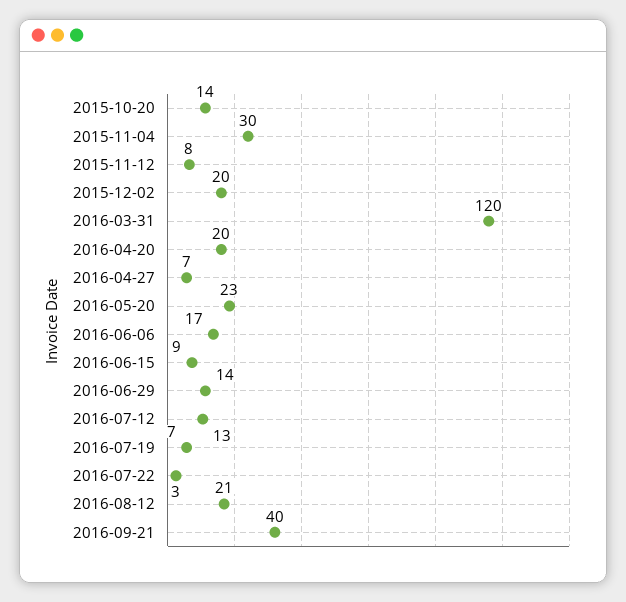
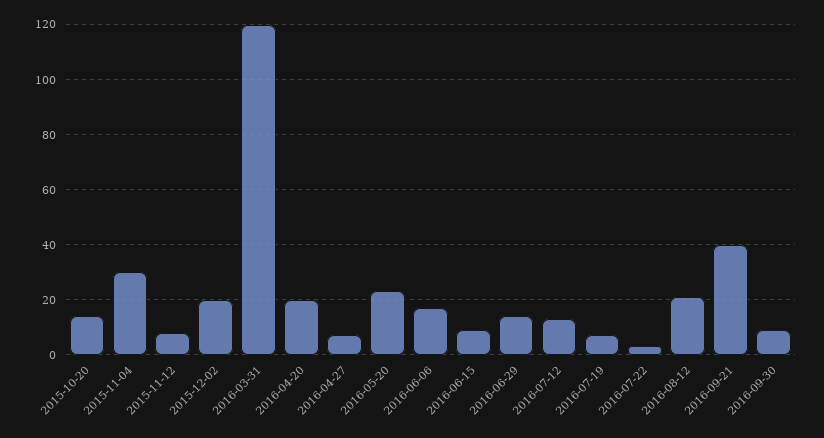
2016-09-30: none -> 10

